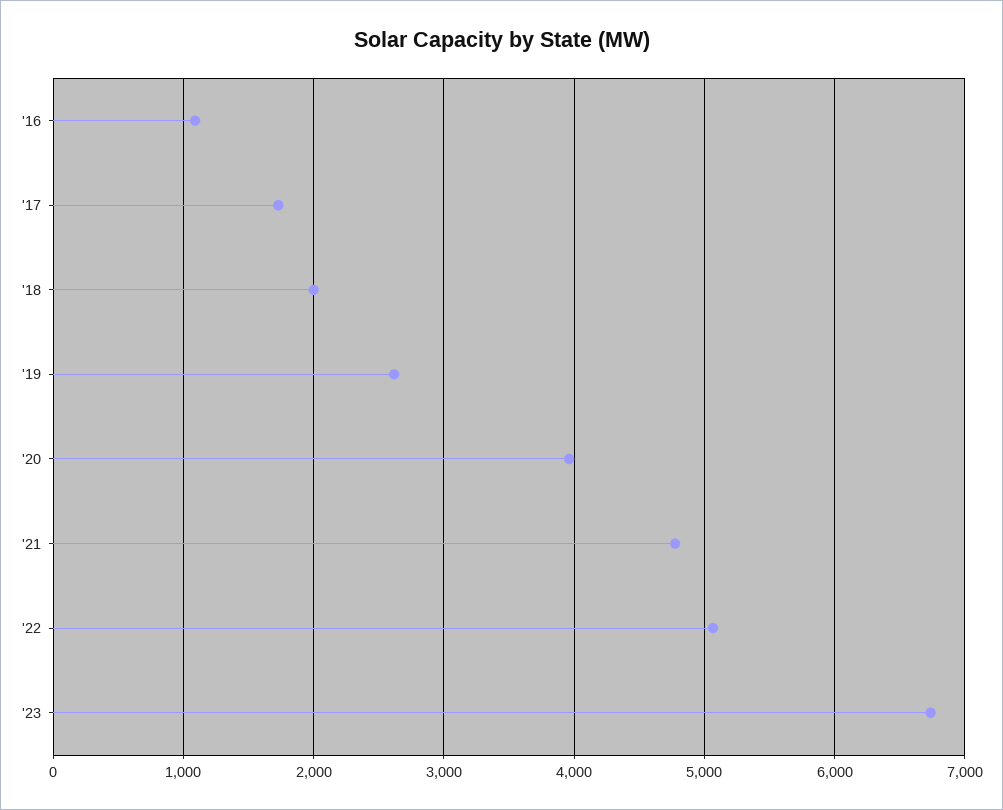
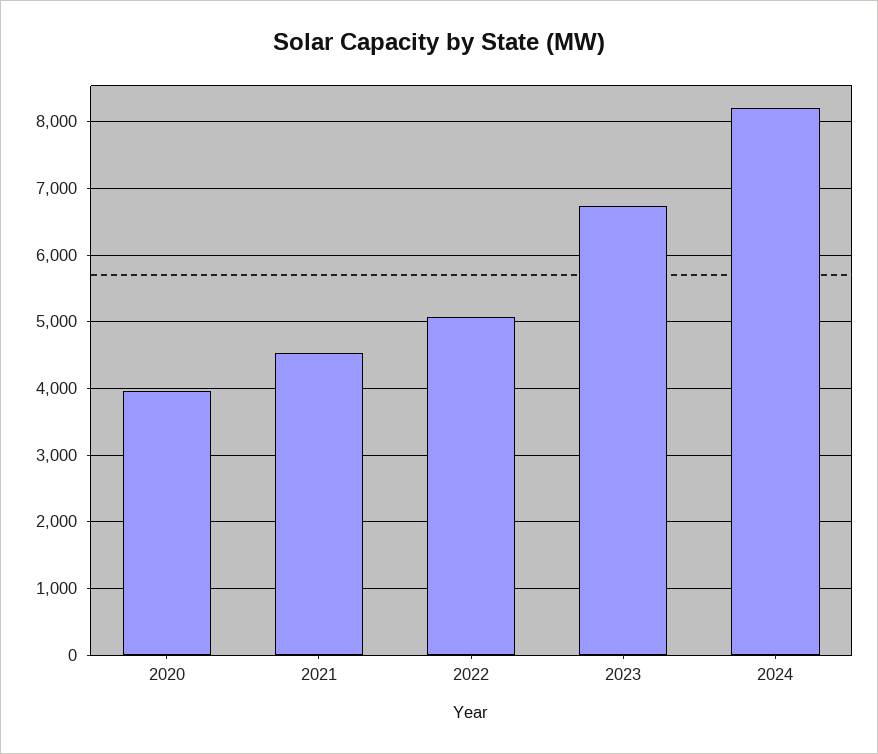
'16: 1100 -> none
'17: 1700 -> none
'18: 2000 -> none
'19: 2600 -> none
'21: 4800 -> 4500
2024: none -> 8200

